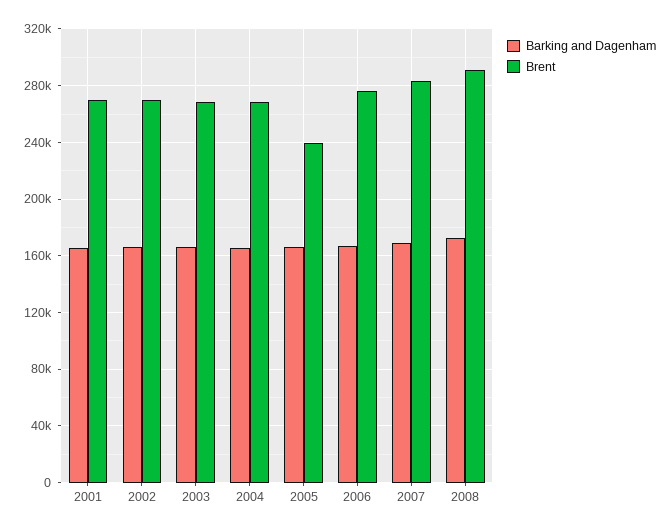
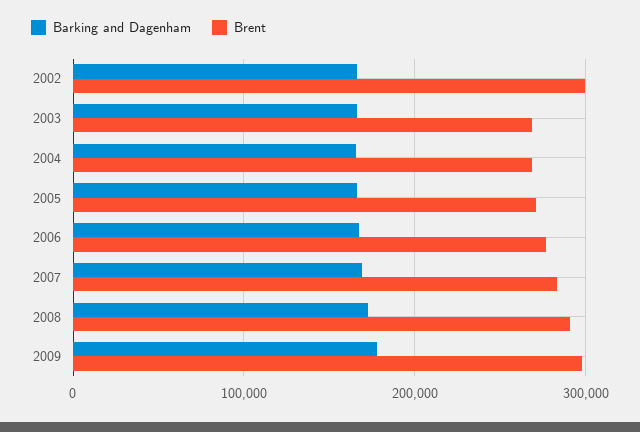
Barking and Dagenham, 2001: 165000 -> none
Brent, 2001: 270000 -> none
Brent, 2002: 270000 -> 300000
Brent, 2005: 240000 -> 270000
Barking and Dagenham, 2009: none -> 180000
Brent, 2009: none -> 300000

